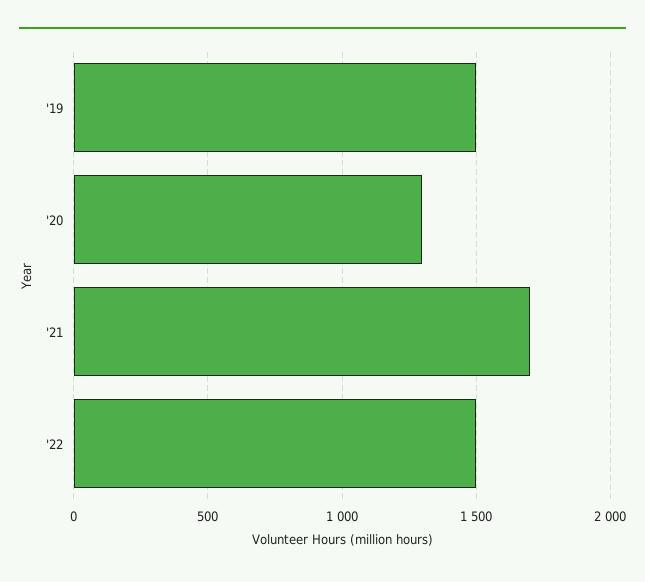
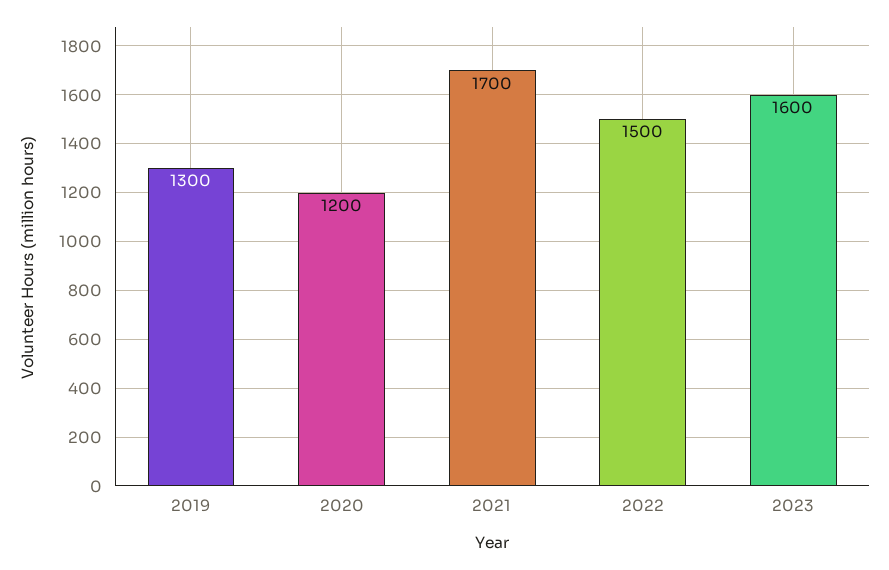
'19: 1500 -> 1300
'20: 1300 -> 1200
2023: none -> 1600

